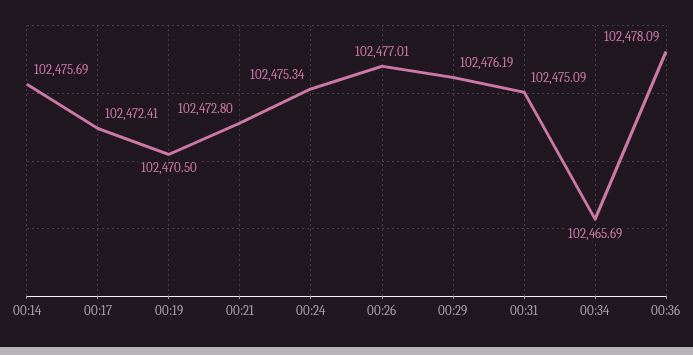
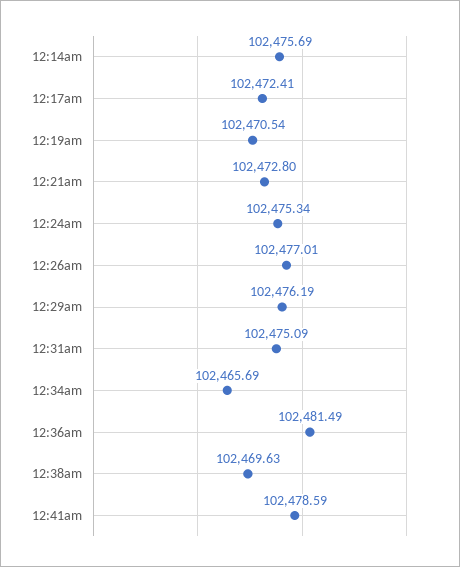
00:19: 102470.5 -> 102470.54
00:36: 102478.09 -> 102481.49
12:38am: none -> 102469.63
12:41am: none -> 102478.59

